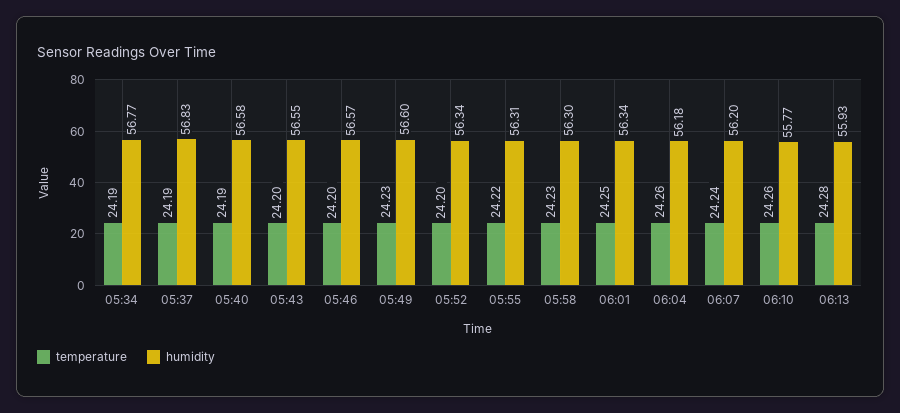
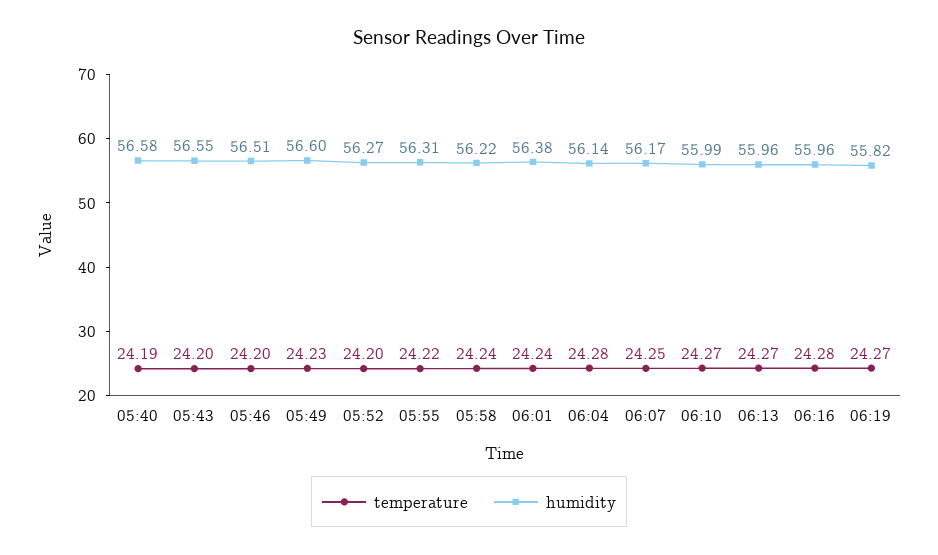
temperature, 05:34: 24.19 -> none
humidity, 05:34: 56.77 -> none
temperature, 05:37: 24.19 -> none
humidity, 05:37: 56.83 -> none
humidity, 05:46: 56.57 -> 56.51
humidity, 05:52: 56.34 -> 56.27
temperature, 05:58: 24.23 -> 24.24
humidity, 05:58: 56.3 -> 56.22
temperature, 06:01: 24.25 -> 24.24
humidity, 06:01: 56.34 -> 56.38
temperature, 06:04: 24.26 -> 24.28
humidity, 06:04: 56.18 -> 56.14
temperature, 06:07: 24.24 -> 24.25
humidity, 06:07: 56.2 -> 56.17
temperature, 06:10: 24.26 -> 24.27
humidity, 06:10: 55.77 -> 55.99
temperature, 06:13: 24.28 -> 24.27
humidity, 06:13: 55.93 -> 55.96
temperature, 06:16: none -> 24.28
humidity, 06:16: none -> 55.96
temperature, 06:19: none -> 24.27
humidity, 06:19: none -> 55.82

